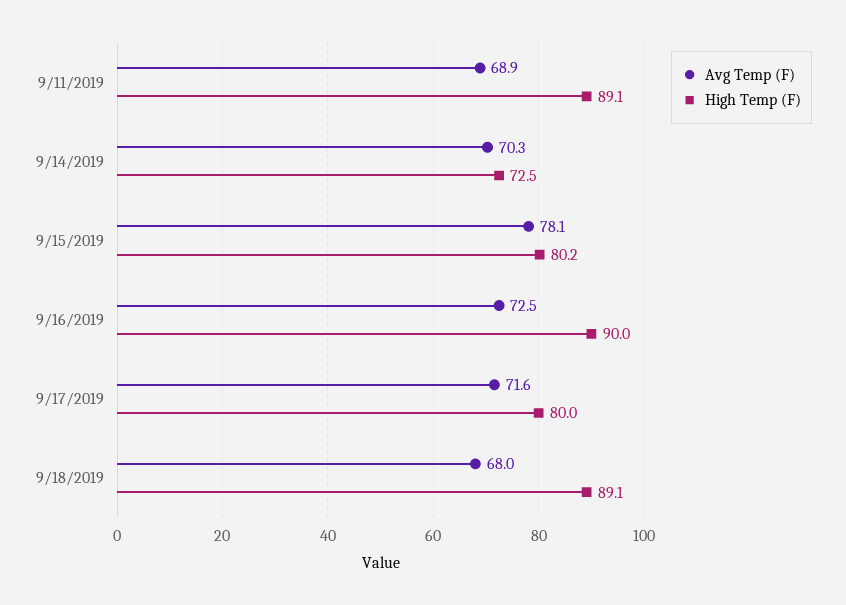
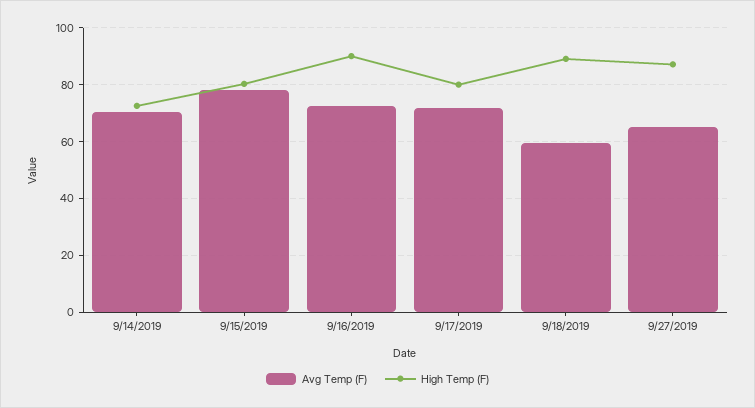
Avg Temp (F), 9/11/2019: 68.9 -> none
High Temp (F), 9/11/2019: 89.1 -> none
Avg Temp (F), 9/18/2019: 68 -> 60
Avg Temp (F), 9/27/2019: none -> 65
High Temp (F), 9/27/2019: none -> 87.5

